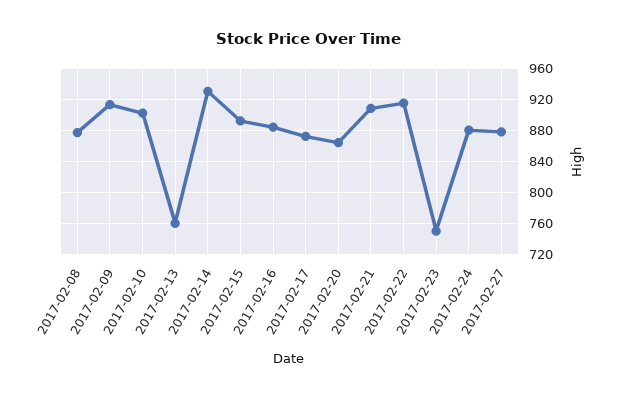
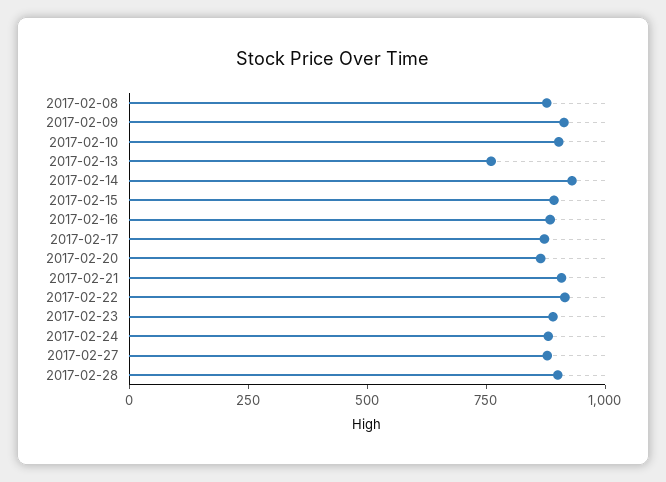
2017-02-23: 750 -> 900
2017-02-28: none -> 900

